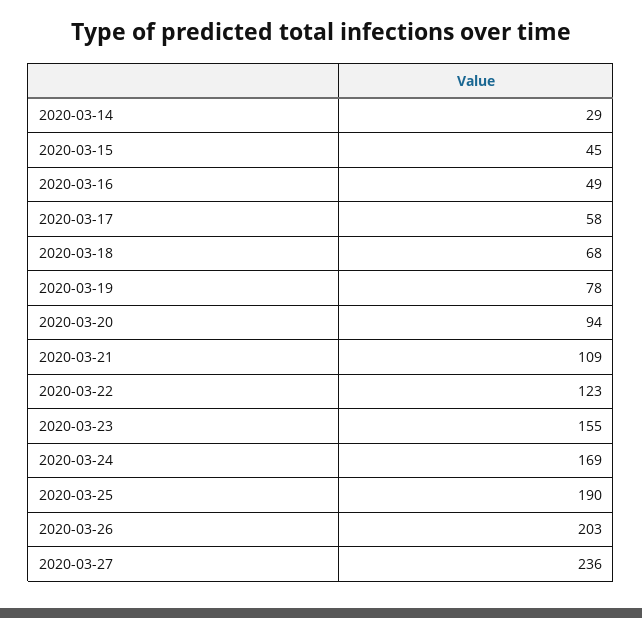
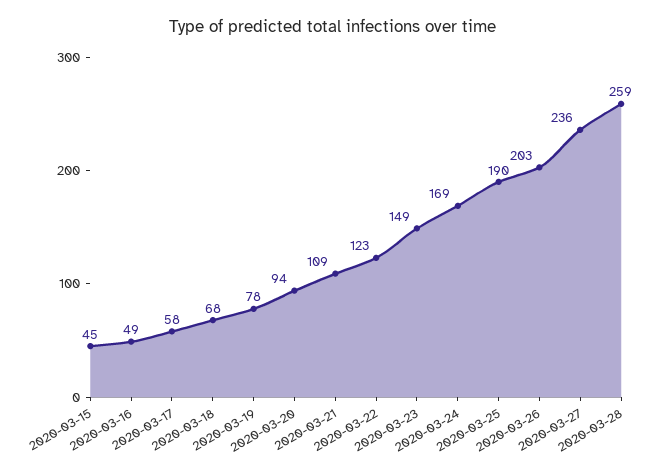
2020-03-14: 29 -> none
2020-03-23: 155 -> 149
2020-03-28: none -> 259

